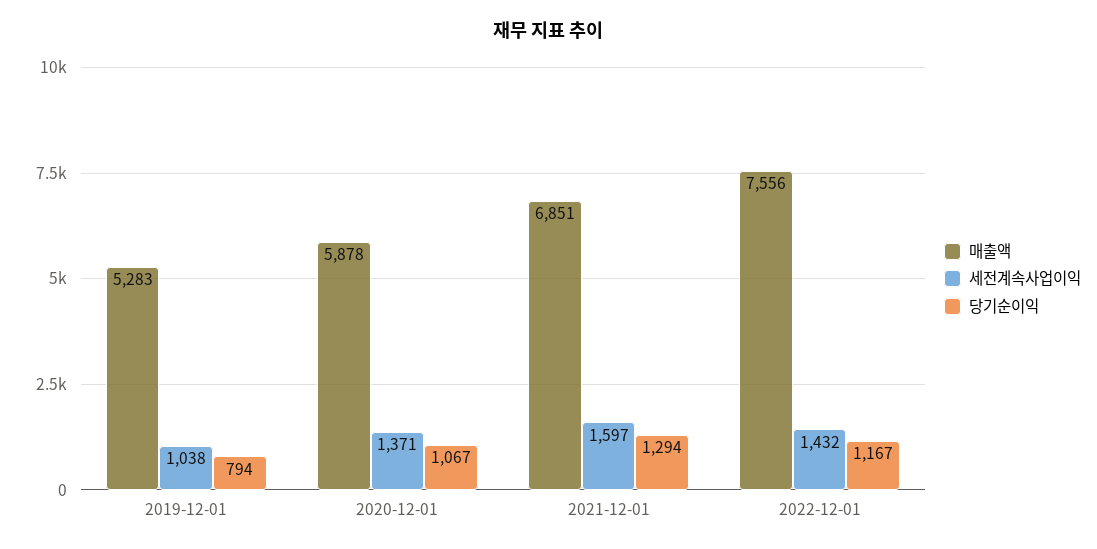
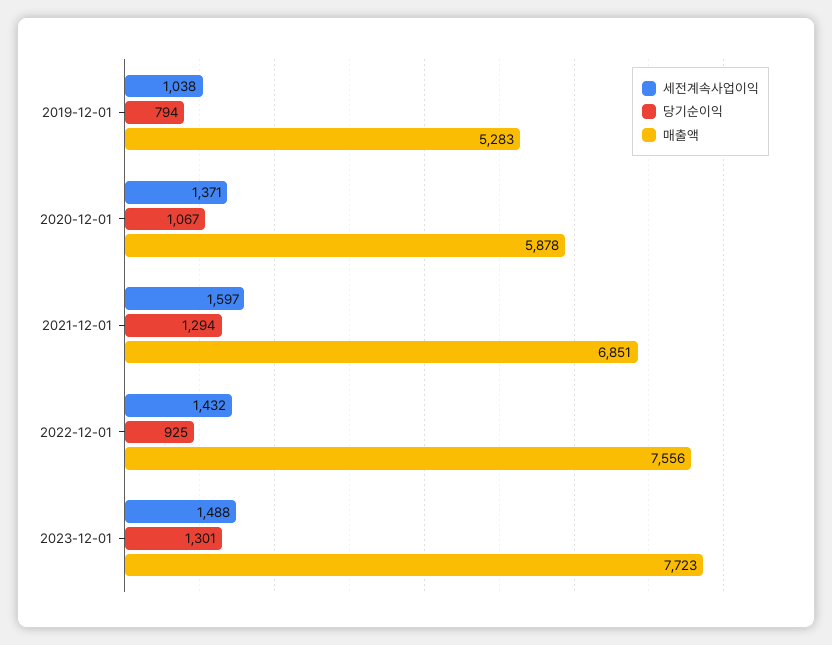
당기순이익, 2022-12-01: 1167 -> 925
세전계속사업이익, 2023-12-01: none -> 1488
당기순이익, 2023-12-01: none -> 1301
매출액, 2023-12-01: none -> 7723

